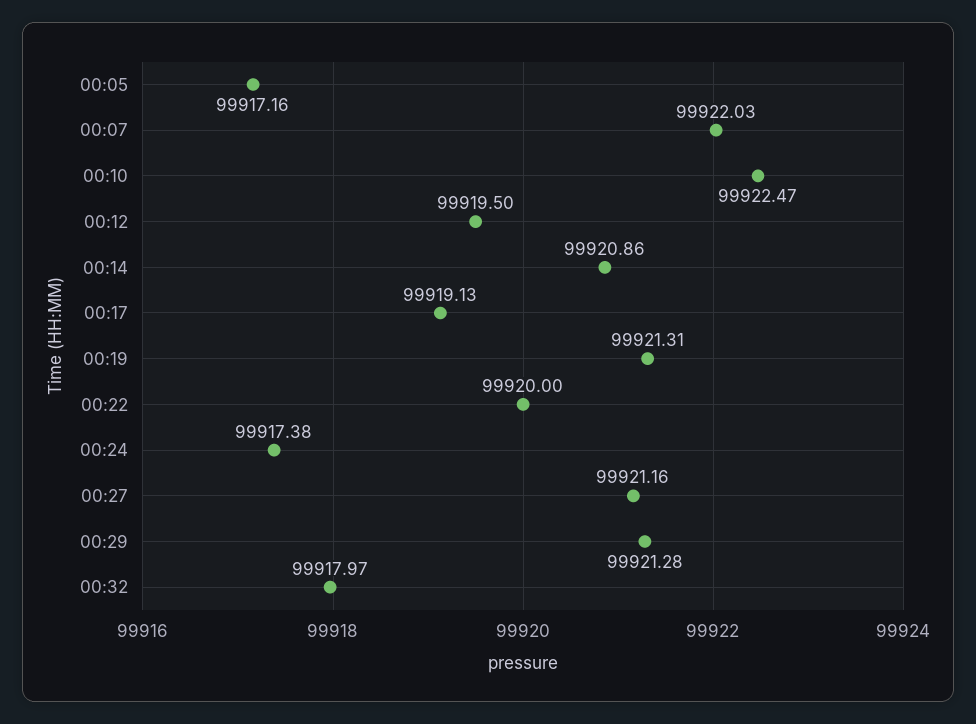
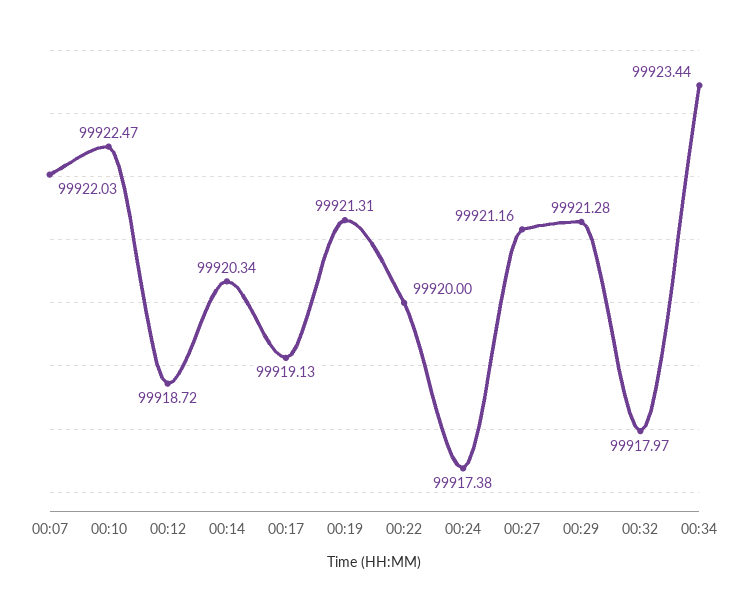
00:05: 99917.16 -> none
00:12: 99919.5 -> 99918.72
00:14: 99920.86 -> 99920.34
00:34: none -> 99923.44

